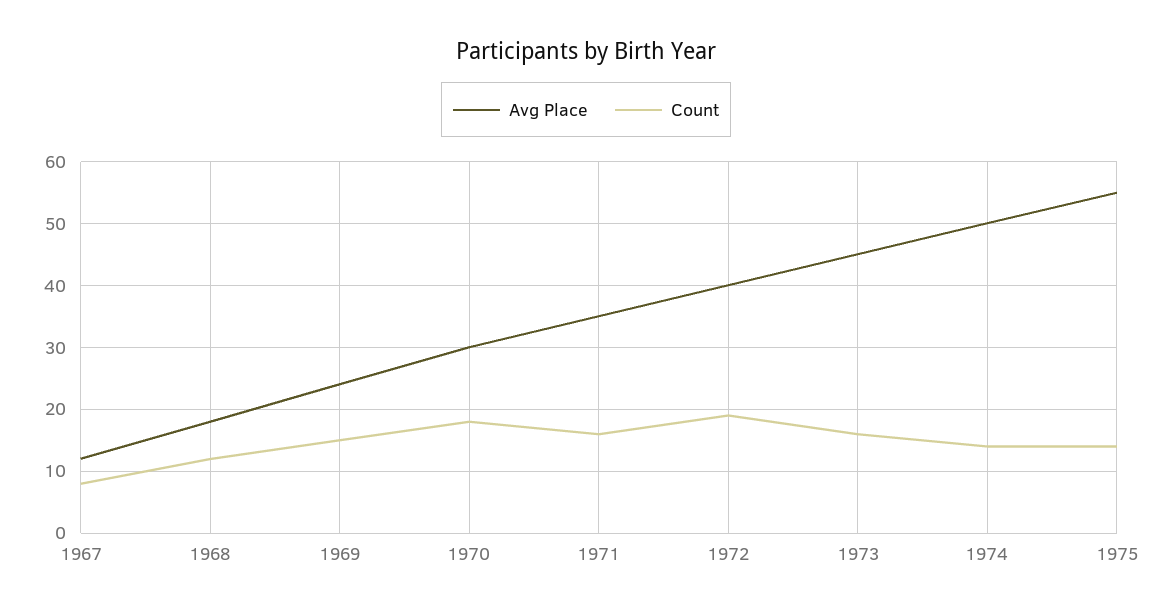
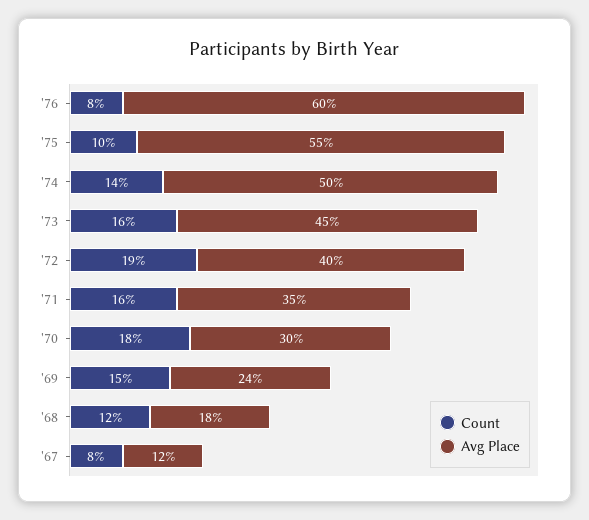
Count, 1975: 14 -> 10
Count, '76: none -> 8
Avg Place, '76: none -> 60

